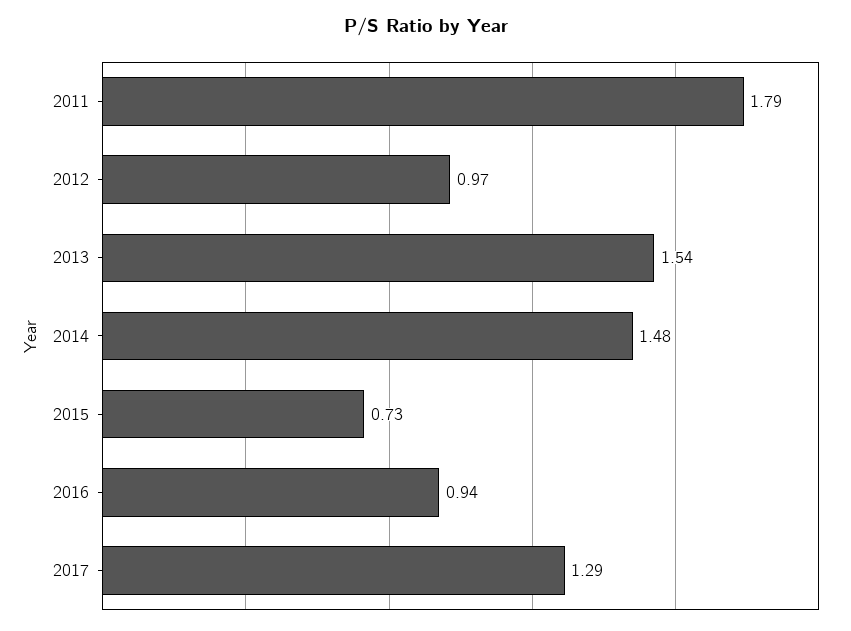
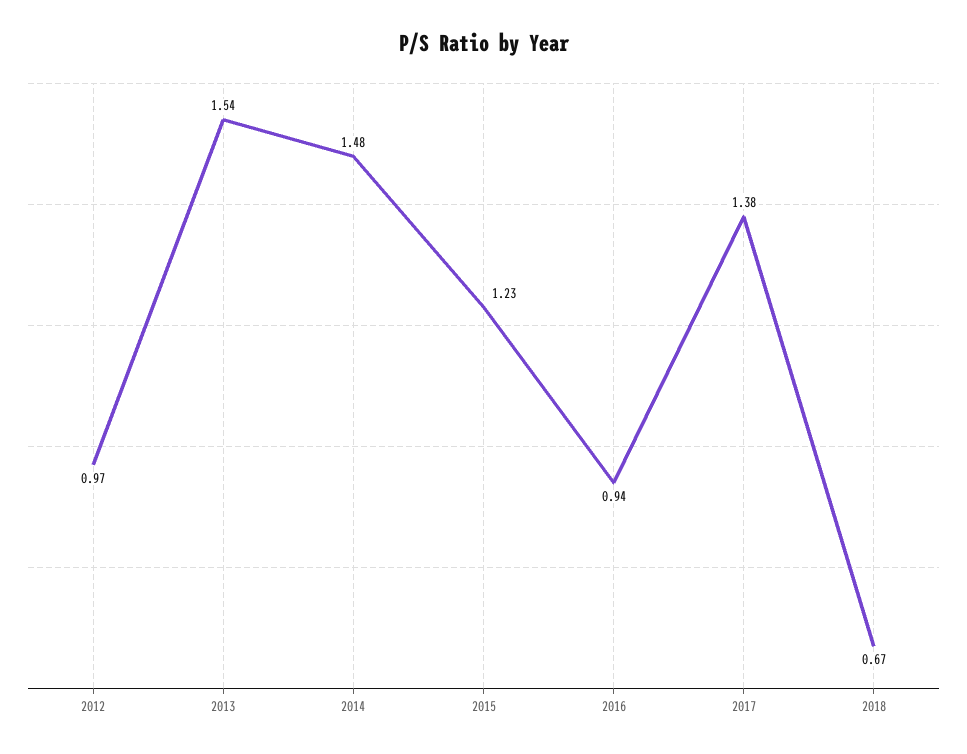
2011: 1.79 -> none
2015: 0.73 -> 1.23
2017: 1.29 -> 1.38
2018: none -> 0.67

